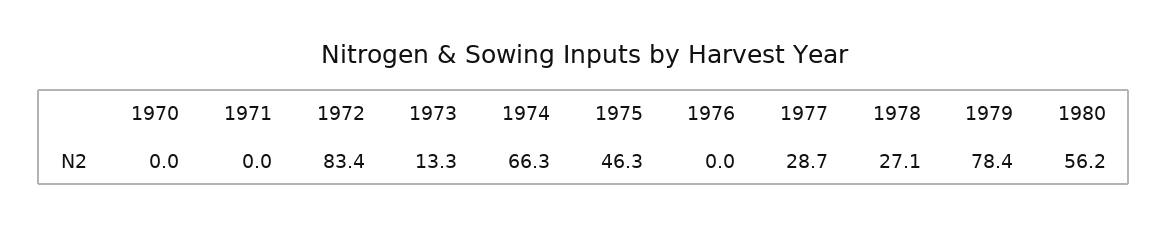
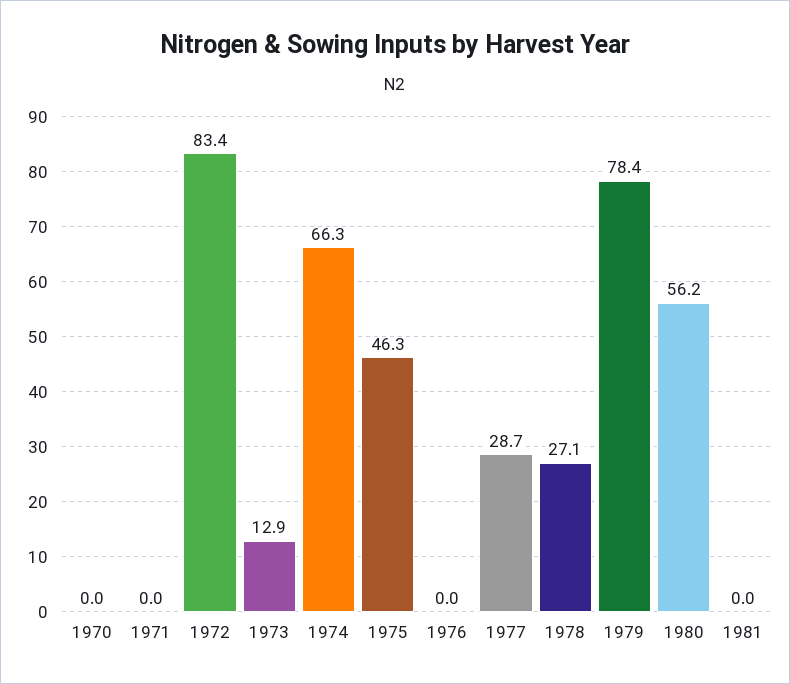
1973: 13.3 -> 12.9
1981: none -> 0

